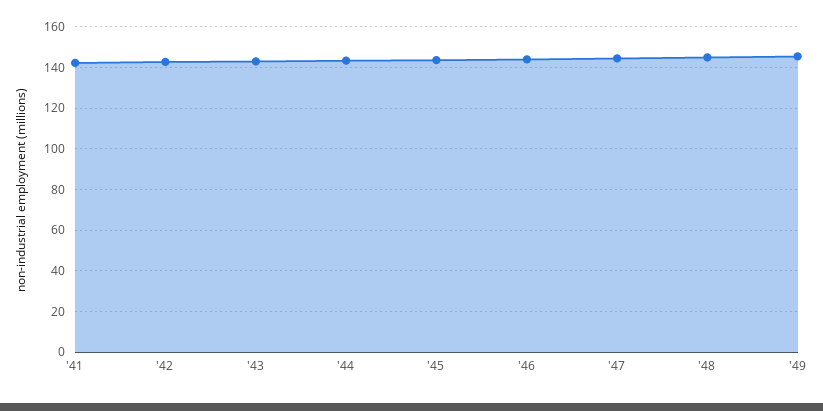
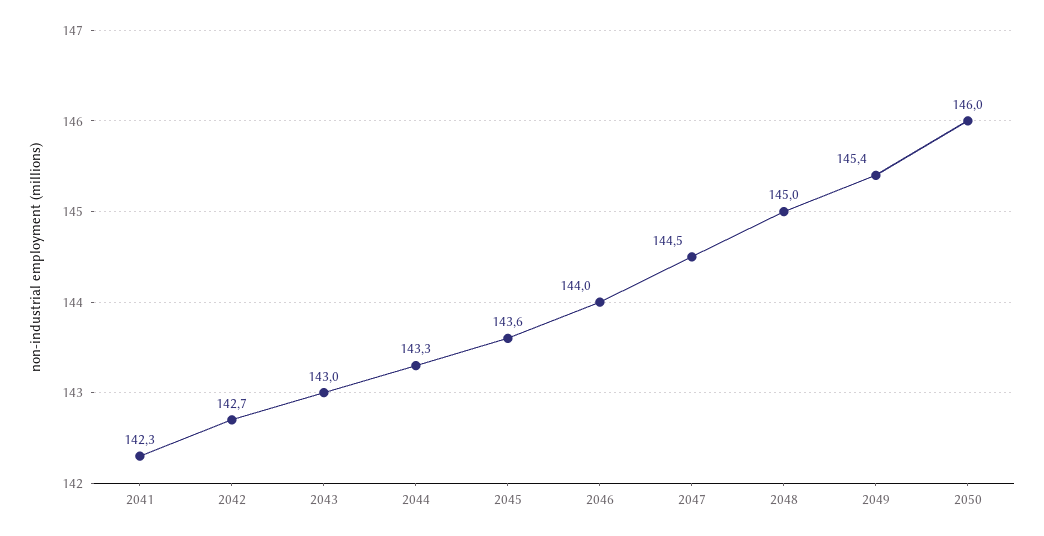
2050: none -> 146

